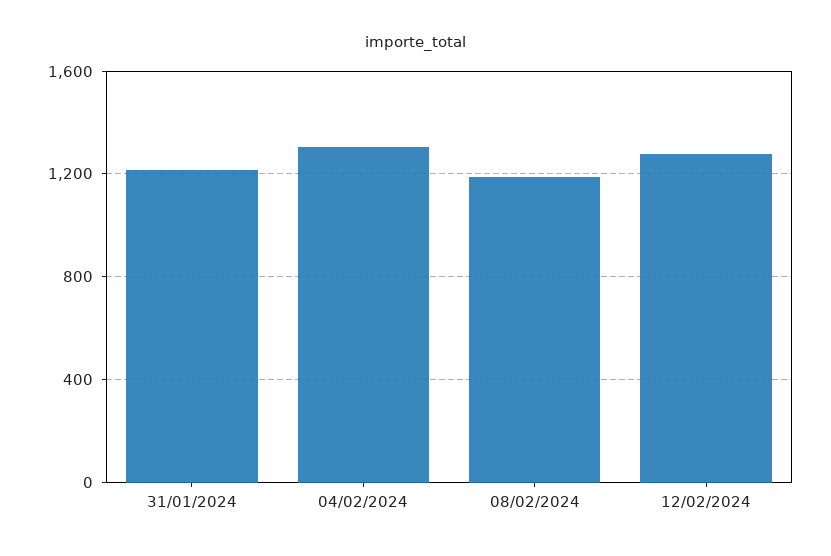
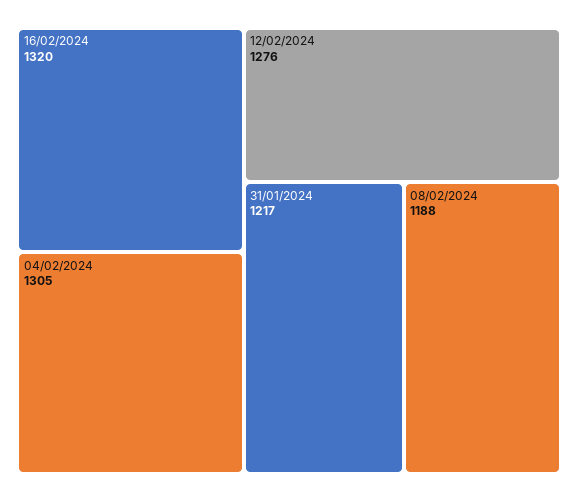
16/02/2024: none -> 1320

